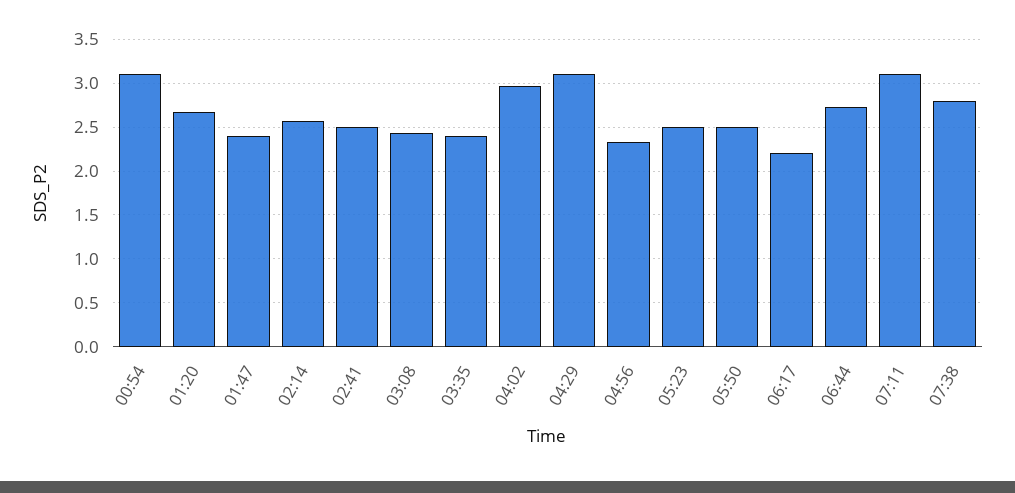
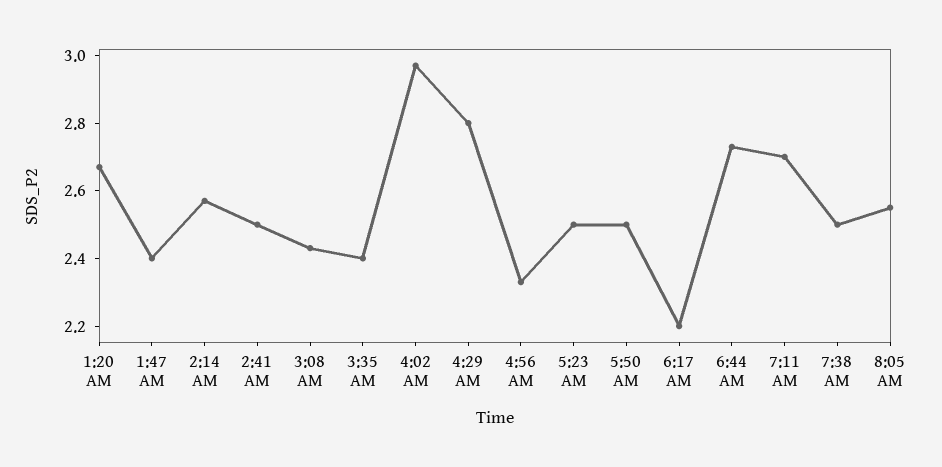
00:54: 3.1 -> none
04:29: 3.1 -> 2.8
07:11: 3.1 -> 2.7
07:38: 2.8 -> 2.5
8:05 AM: none -> 2.55

